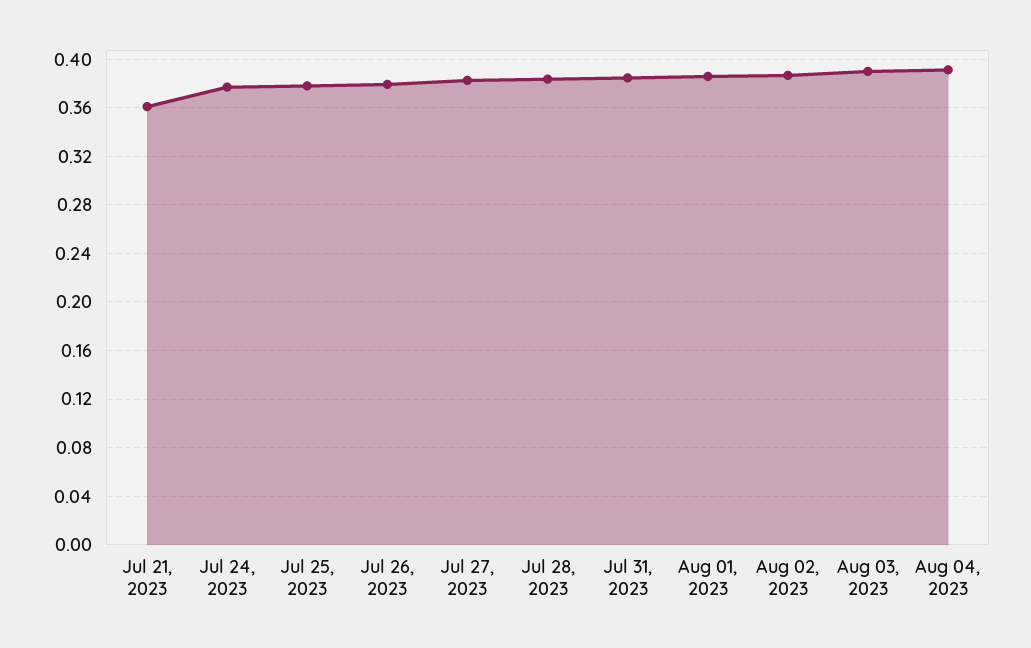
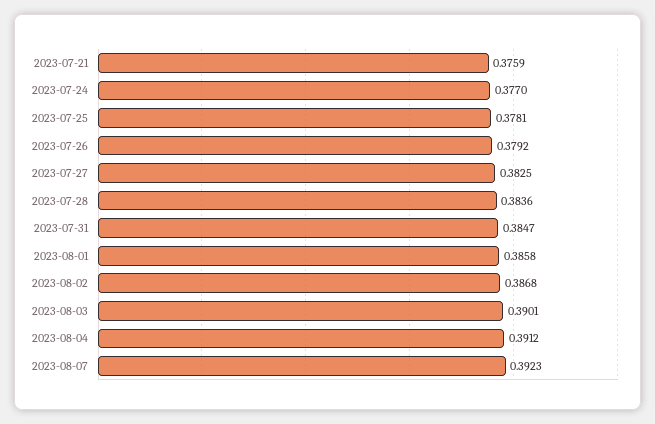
Jul 21, 2023: 0.36 -> 0.3759
2023-08-07: none -> 0.3923

